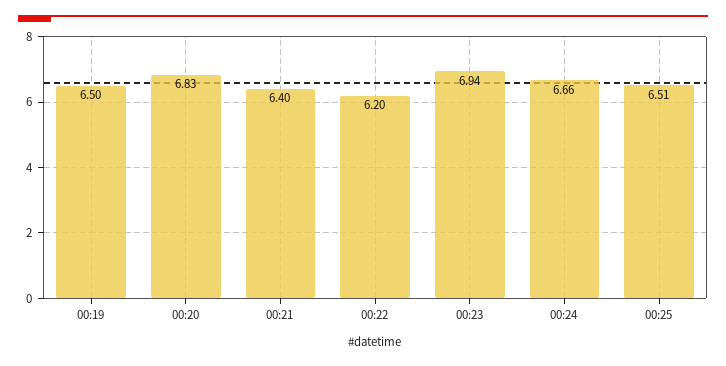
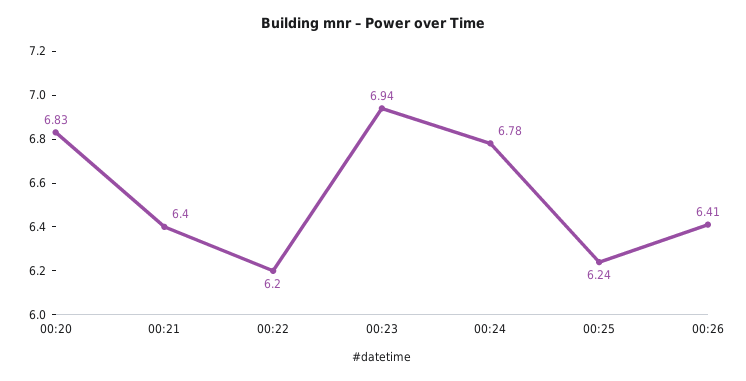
00:19: 6.5 -> none
00:24: 6.66 -> 6.78
00:25: 6.51 -> 6.24
00:26: none -> 6.41

